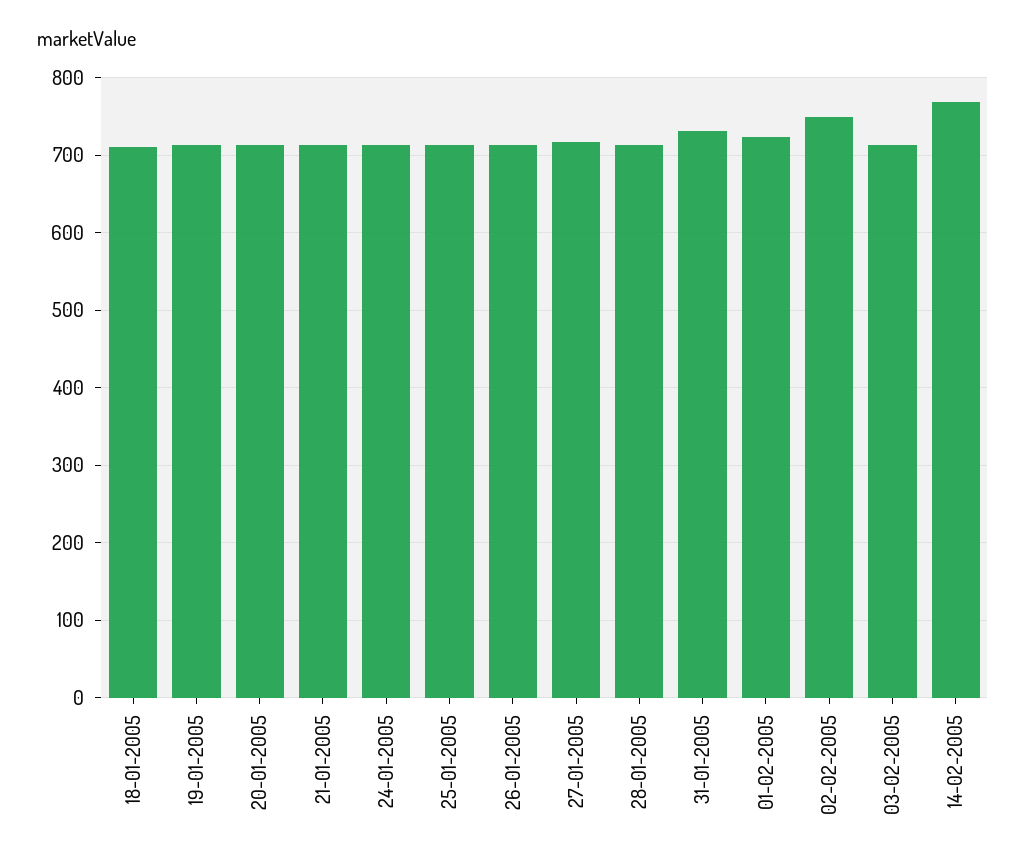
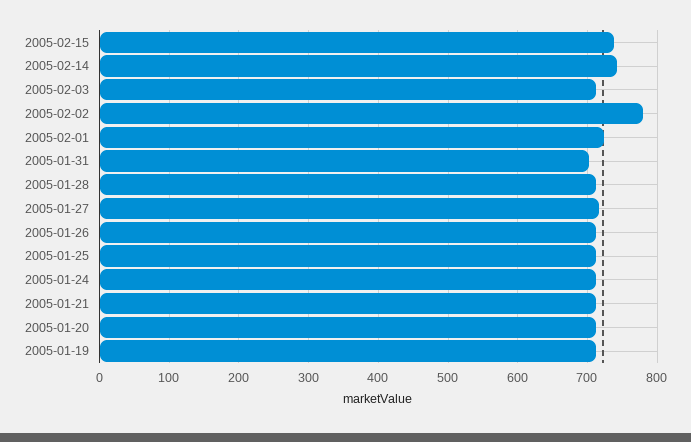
18-01-2005: 710 -> none
31-01-2005: 730 -> 700
02-02-2005: 750 -> 780
14-02-2005: 770 -> 740
2005-02-15: none -> 740

